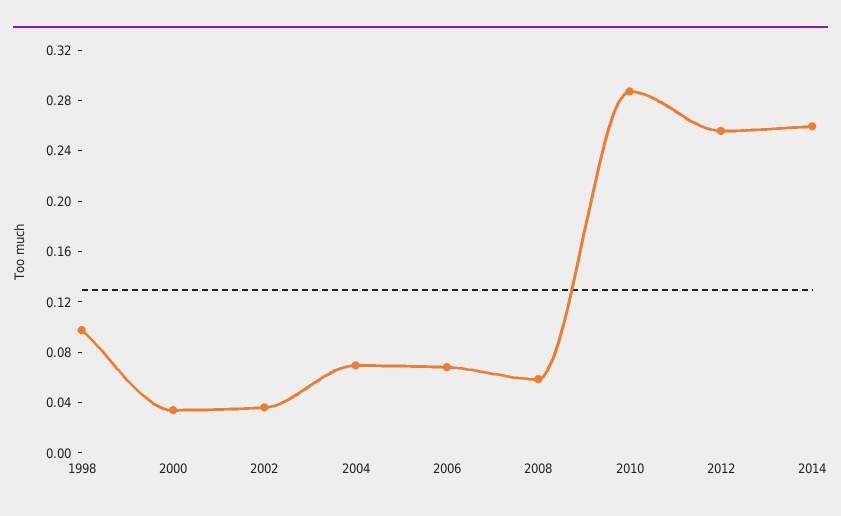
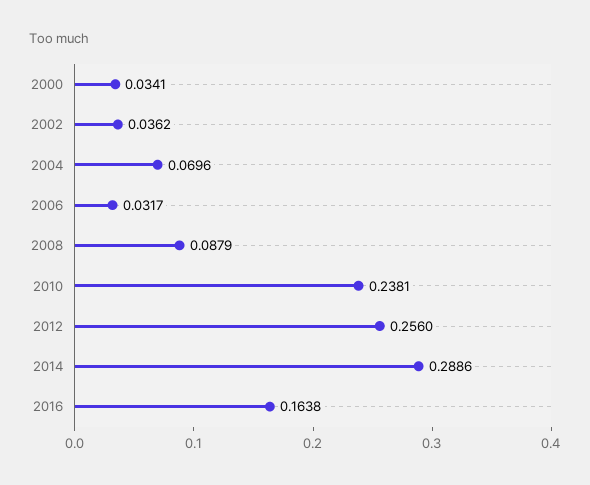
1998: 0.1 -> none
2006: 0.07 -> 0.0317
2008: 0.06 -> 0.0879
2010: 0.29 -> 0.2381
2014: 0.26 -> 0.2886
2016: none -> 0.1638

